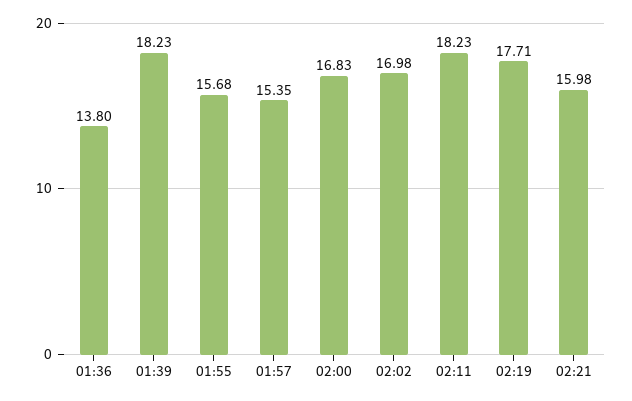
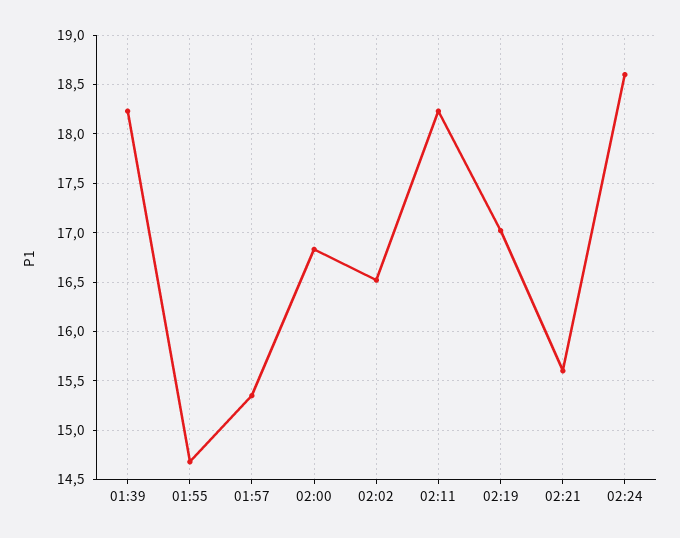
01:36: 13.8 -> none
01:55: 15.68 -> 14.7
02:02: 16.98 -> 16.5
02:19: 17.71 -> 17
02:21: 15.98 -> 15.6
02:24: none -> 18.6

